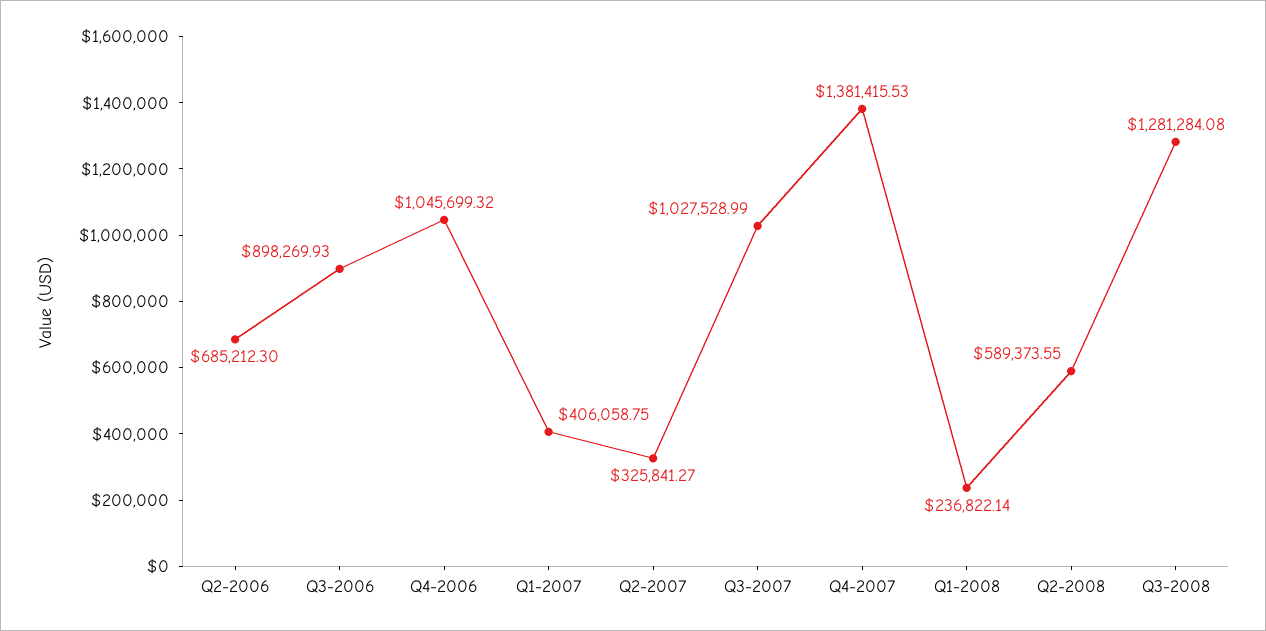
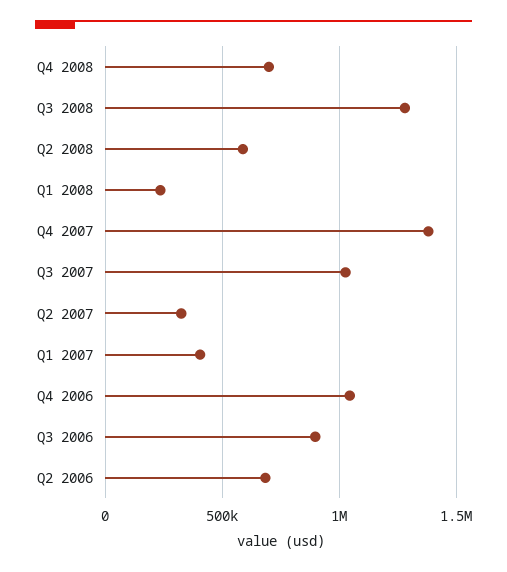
Q4 2008: none -> 700000

